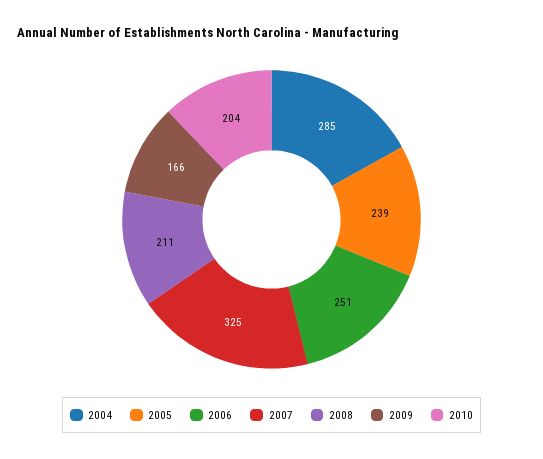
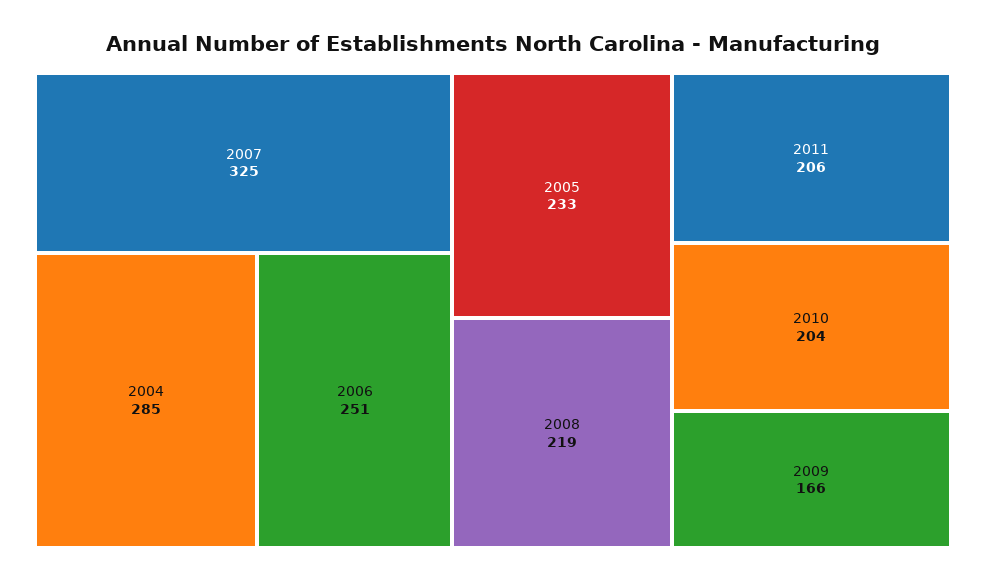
2005: 239 -> 233
2008: 211 -> 219
2011: none -> 206

